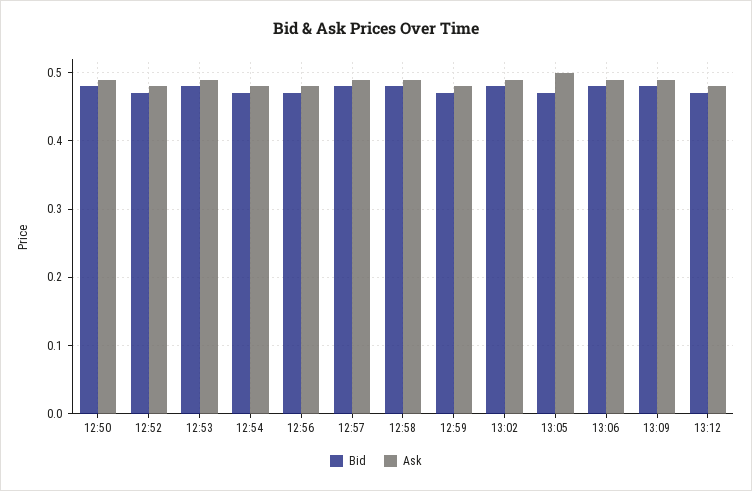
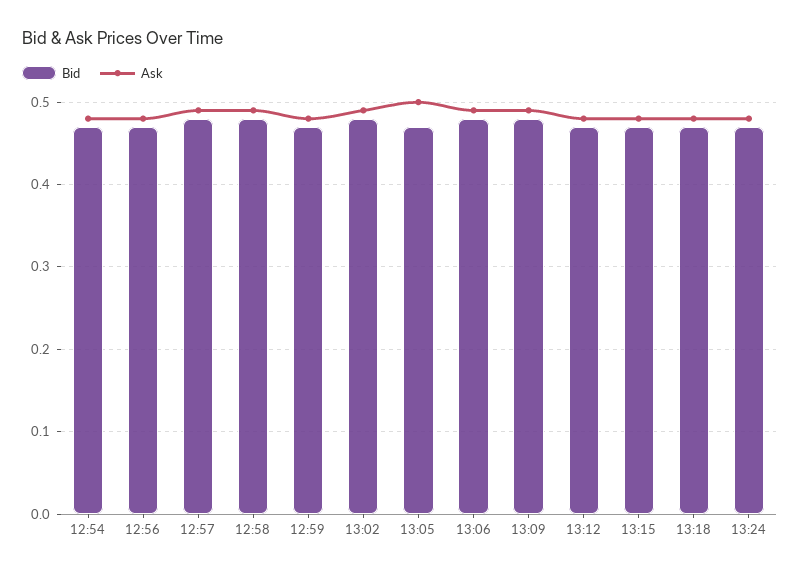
Bid, 12:50: 0.48 -> none
Ask, 12:50: 0.49 -> none
Bid, 12:52: 0.47 -> none
Ask, 12:52: 0.48 -> none
Bid, 12:53: 0.48 -> none
Ask, 12:53: 0.49 -> none
Bid, 13:15: none -> 0.47
Ask, 13:15: none -> 0.48
Bid, 13:18: none -> 0.47
Ask, 13:18: none -> 0.48
Bid, 13:24: none -> 0.47
Ask, 13:24: none -> 0.48

